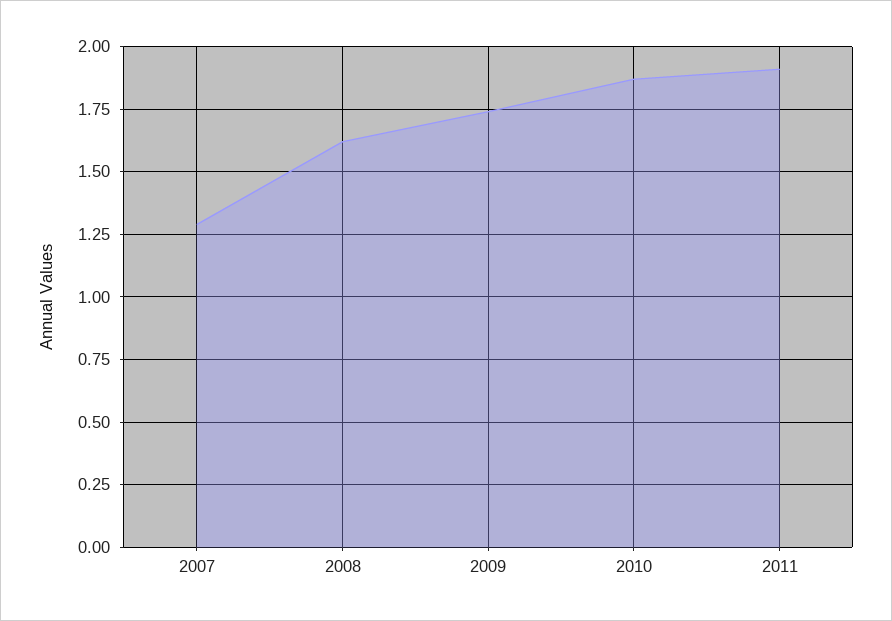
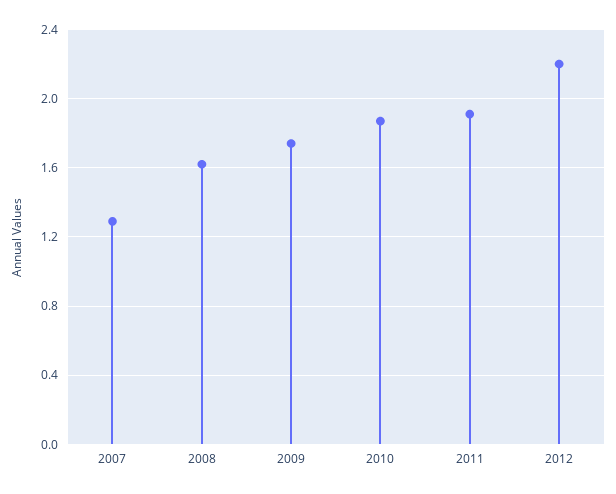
2012: none -> 2.2

